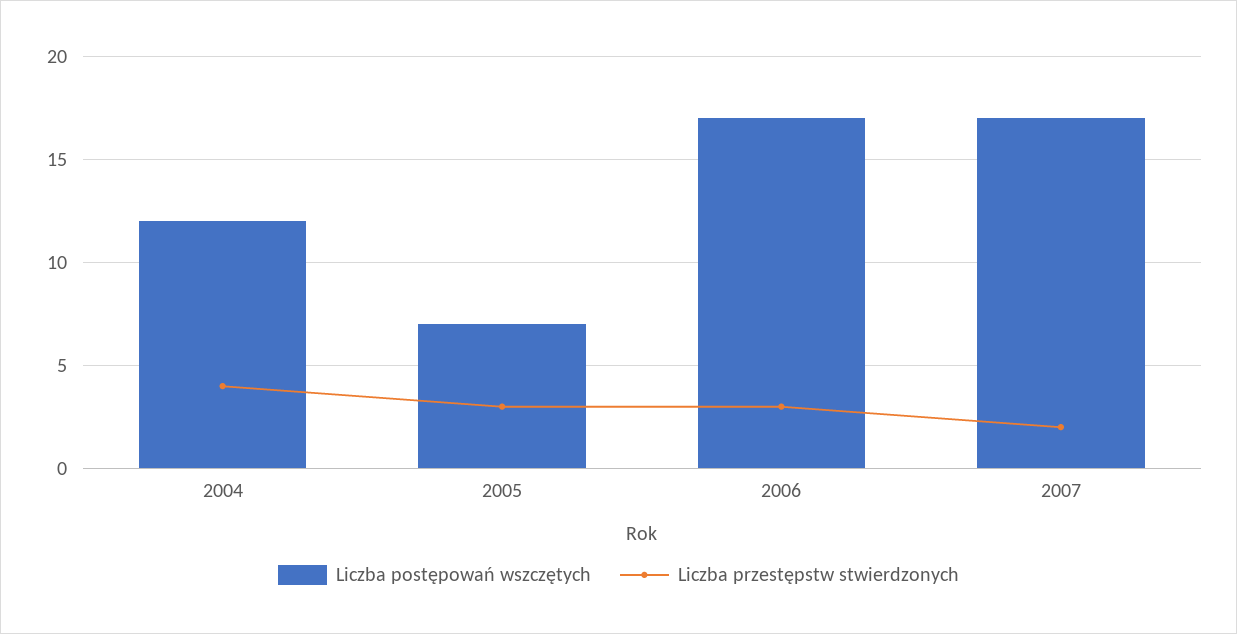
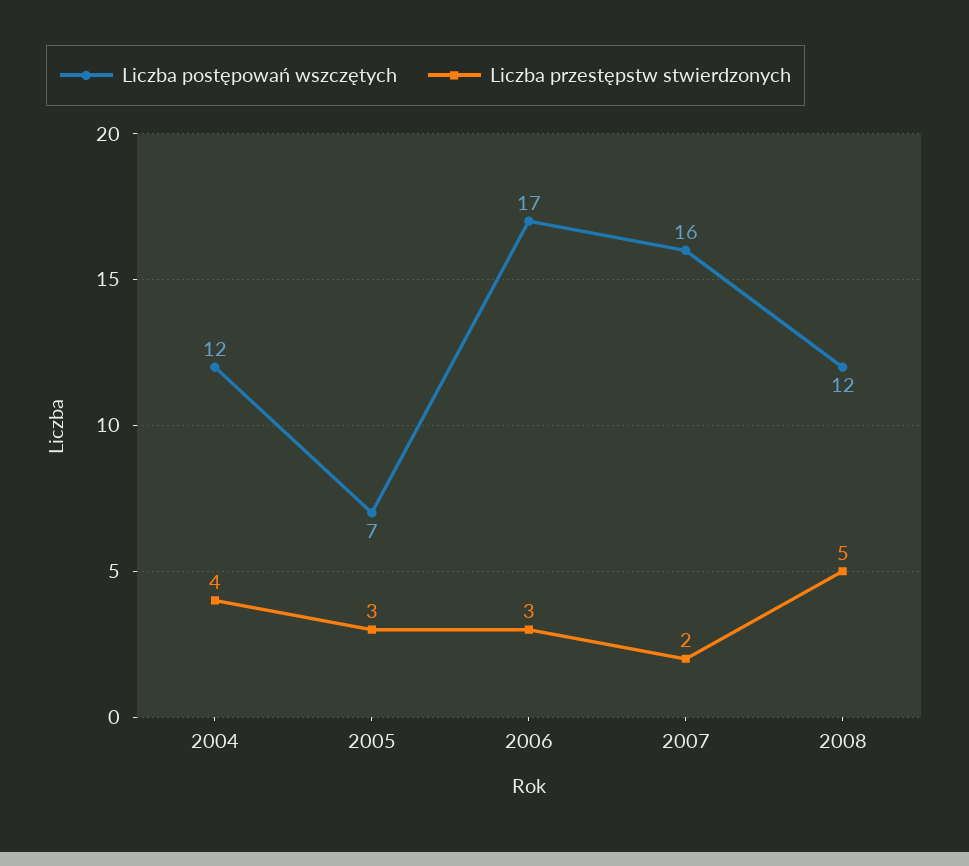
Liczba postępowań wszczętych, 2007: 17 -> 16
Liczba postępowań wszczętych, 2008: none -> 12
Liczba przestępstw stwierdzonych, 2008: none -> 5

